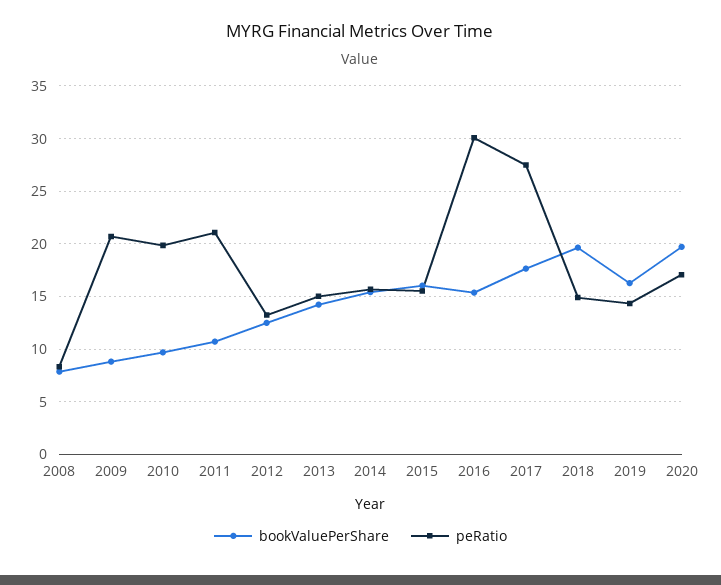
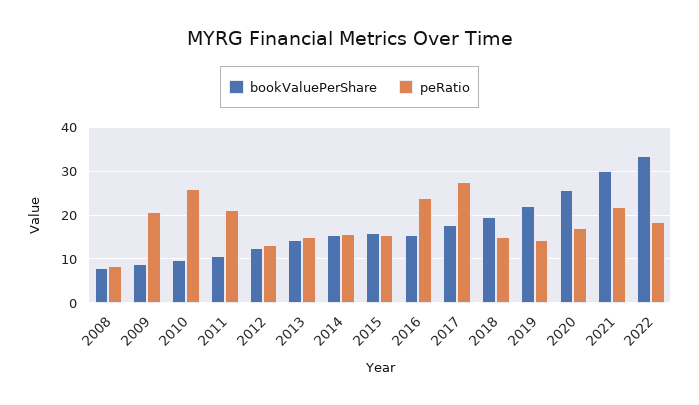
peRatio, 2010: 20 -> 26
peRatio, 2016: 30 -> 24
bookValuePerShare, 2019: 16 -> 22
bookValuePerShare, 2020: 20 -> 26
bookValuePerShare, 2021: none -> 30
peRatio, 2021: none -> 22
bookValuePerShare, 2022: none -> 34
peRatio, 2022: none -> 18

